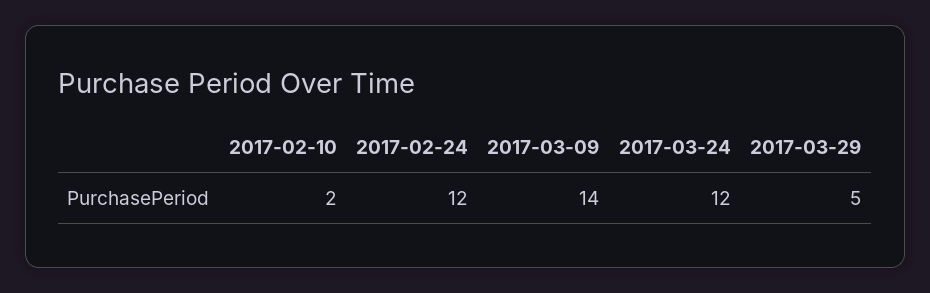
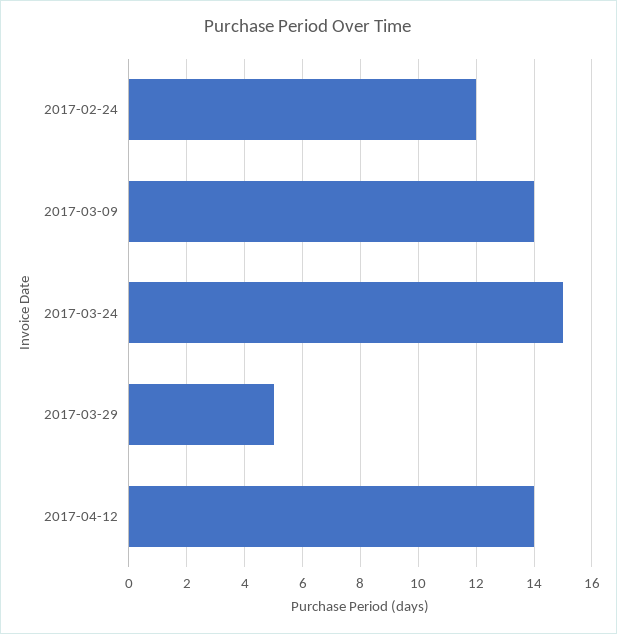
2017-02-10: 2 -> none
2017-03-24: 12 -> 15
2017-04-12: none -> 14

